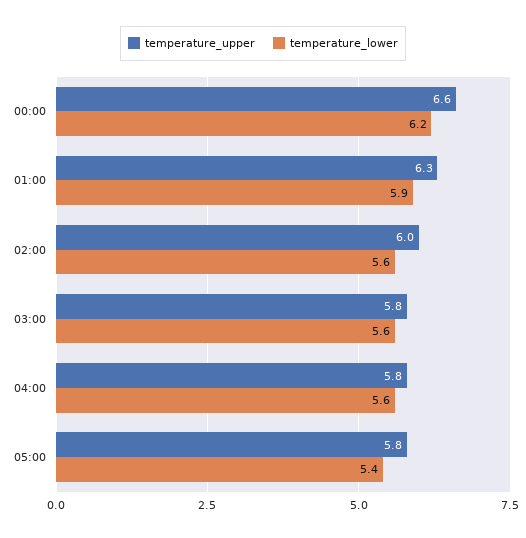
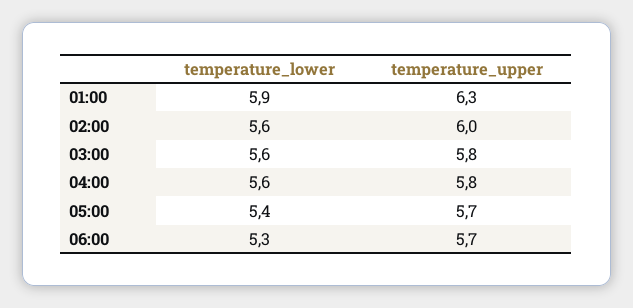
temperature_upper, 00:00: 6.6 -> none
temperature_lower, 00:00: 6.2 -> none
temperature_upper, 05:00: 5.8 -> 5.7
temperature_lower, 06:00: none -> 5.3
temperature_upper, 06:00: none -> 5.7

